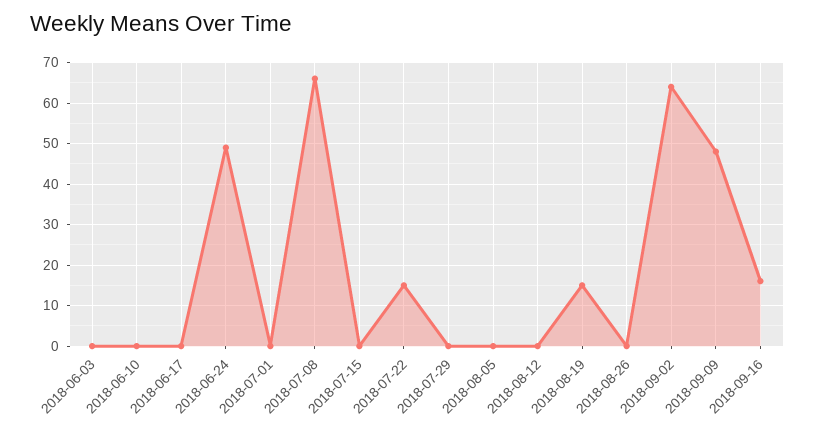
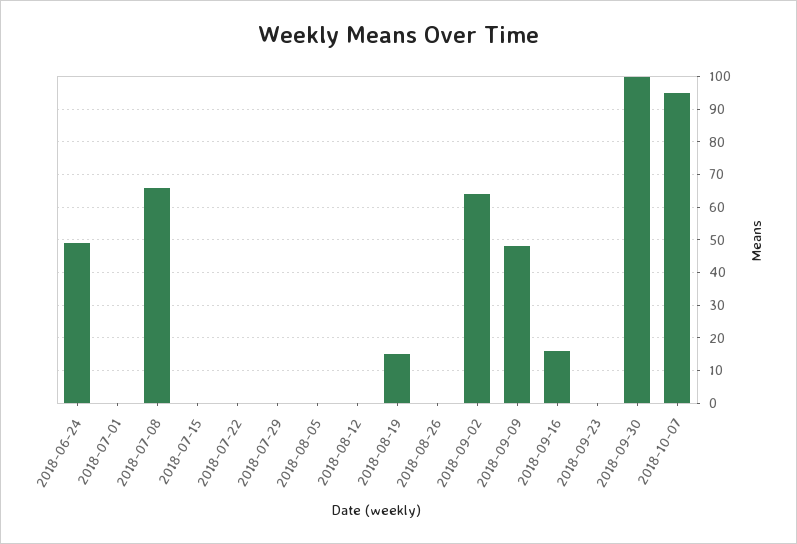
2018-06-03: 0 -> none
2018-06-10: 0 -> none
2018-06-17: 0 -> none
2018-07-22: 15 -> 0
2018-09-23: none -> 0
2018-09-30: none -> 100
2018-10-07: none -> 95

